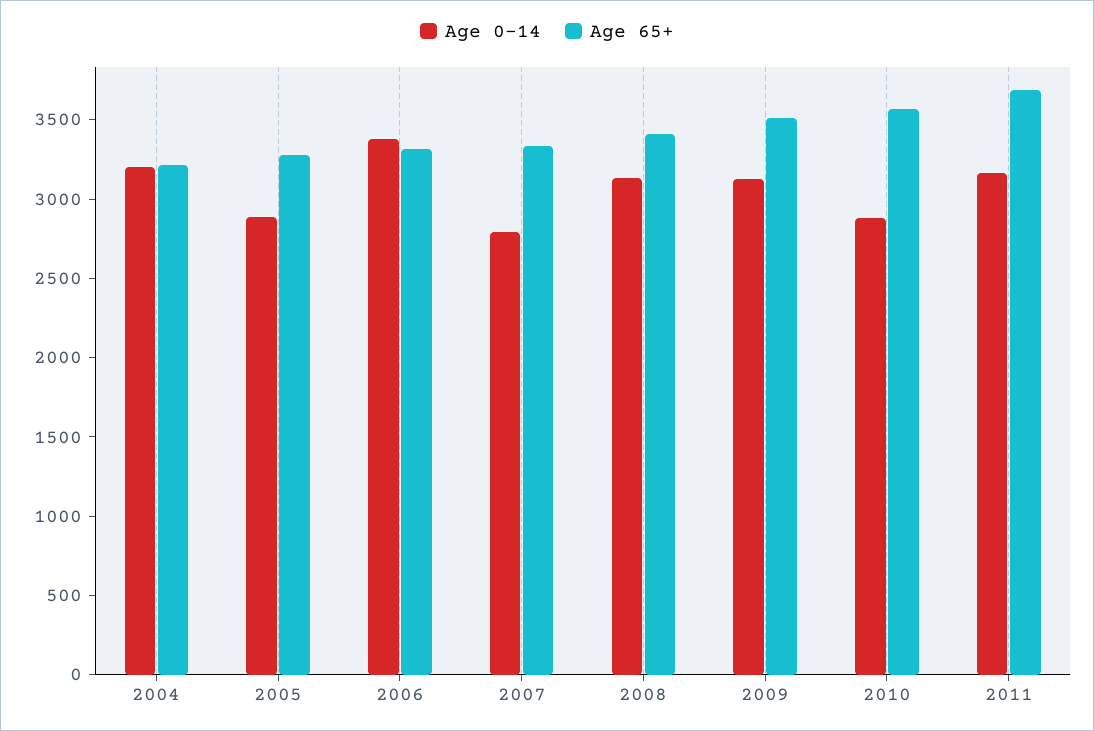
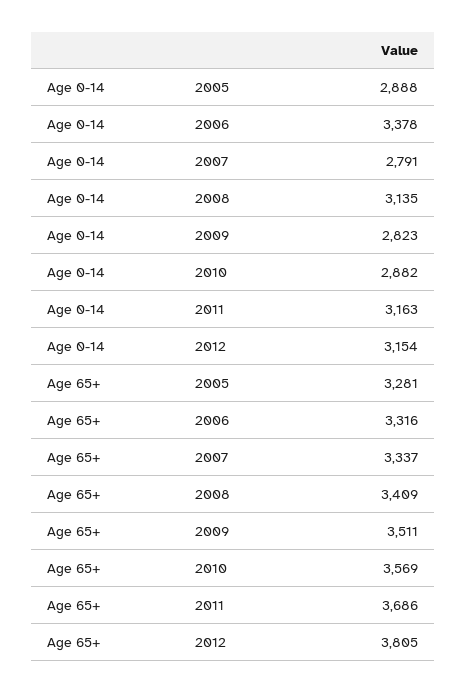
Age 0-14, 2004: 3200 -> none
Age 65+, 2004: 3200 -> none
Age 0-14, 2009: 3100 -> 2823
Age 0-14, 2012: none -> 3154
Age 65+, 2012: none -> 3805

